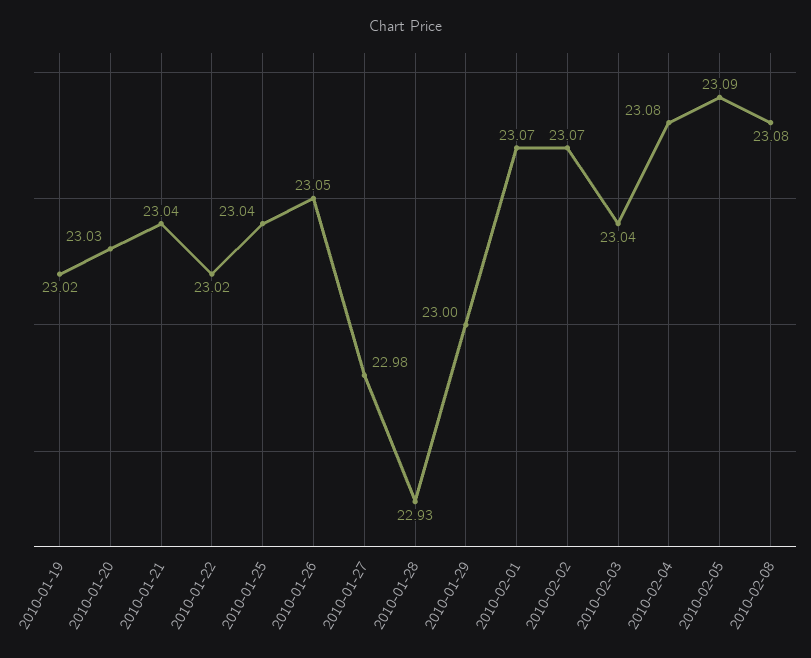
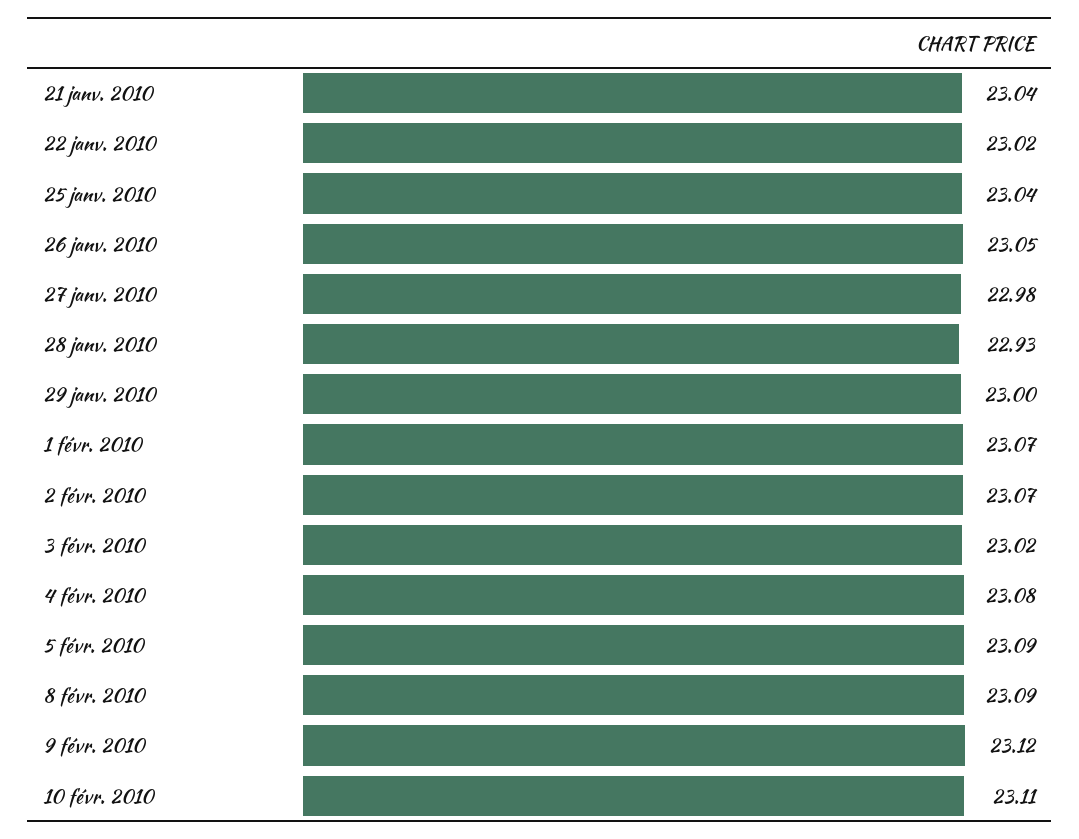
2010-01-19: 23.02 -> none
2010-01-20: 23.03 -> none
2010-02-03: 23.04 -> 23.02
2010-02-08: 23.08 -> 23.09
9 févr. 2010: none -> 23.12
10 févr. 2010: none -> 23.11

